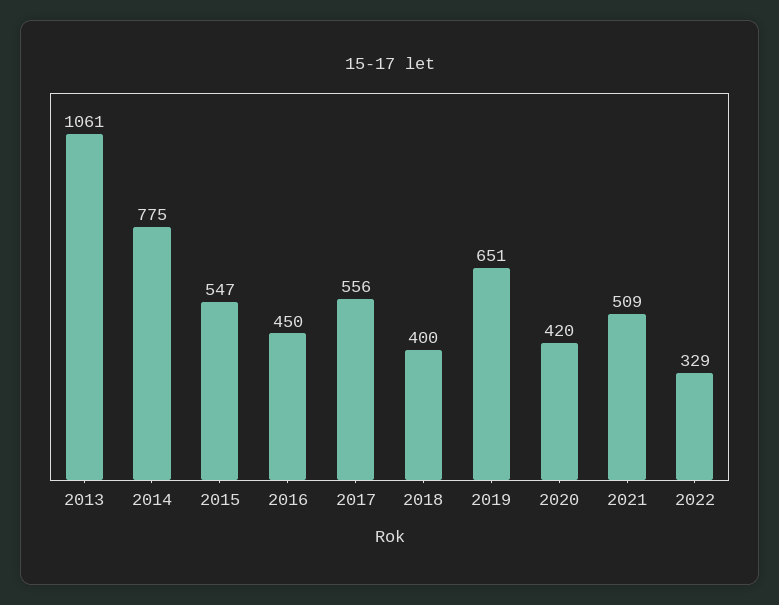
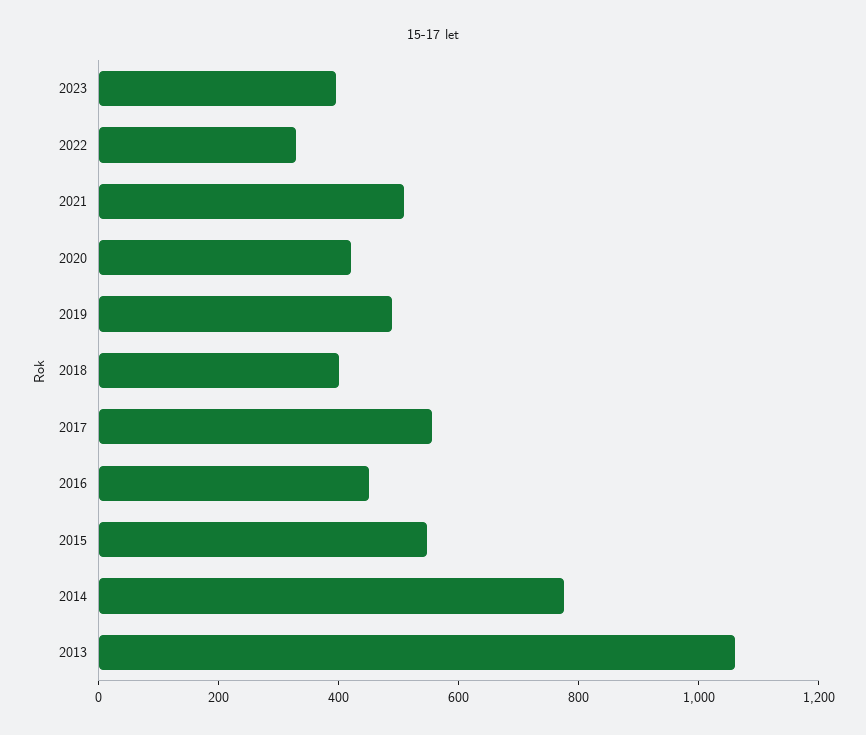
2019: 651 -> 500
2023: none -> 400

